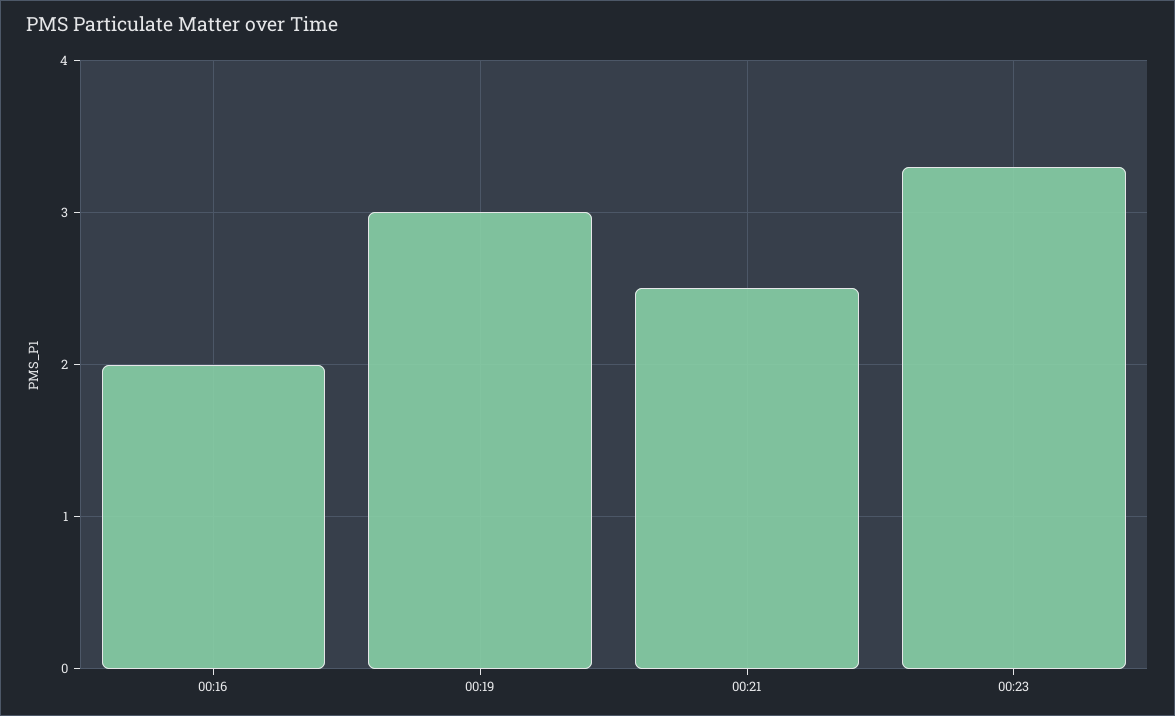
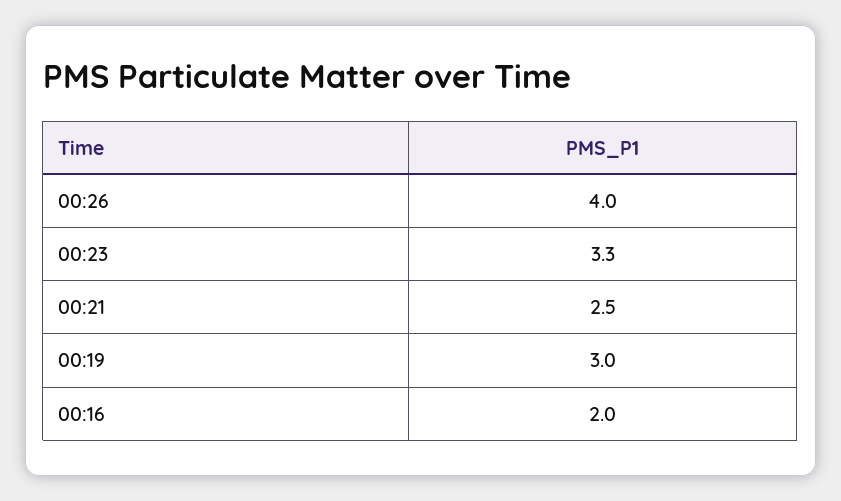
00:26: none -> 4

